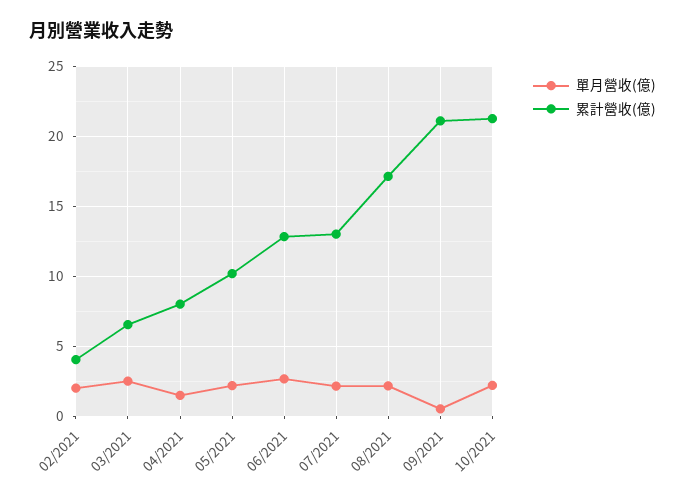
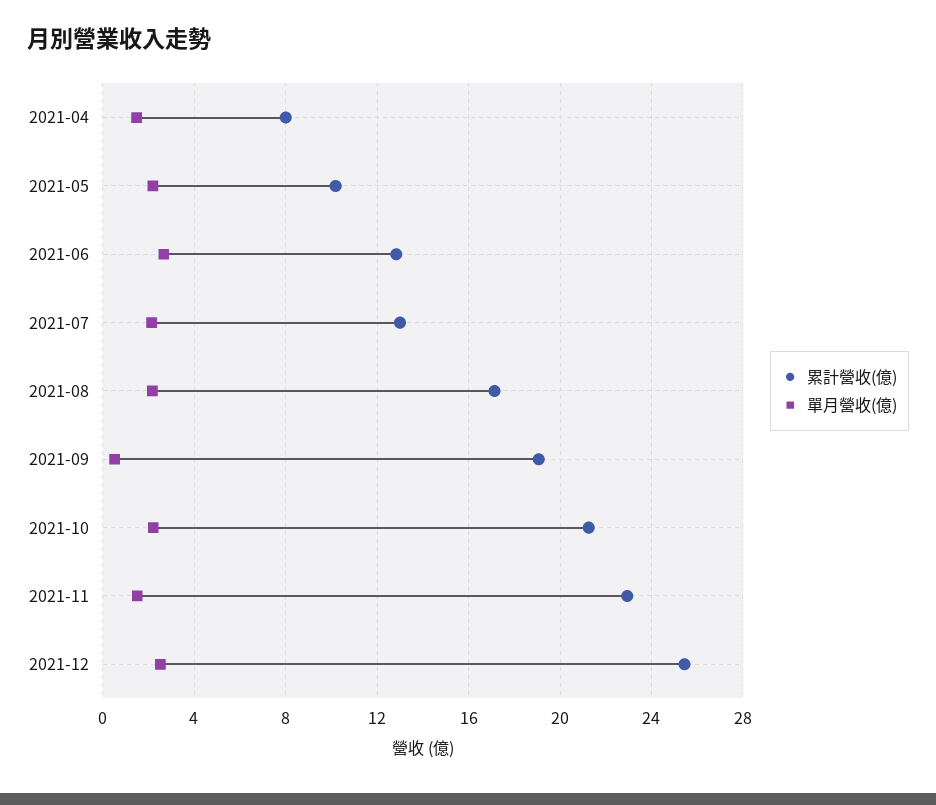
單月營收(億), 02/2021: 2 -> none
累計營收(億), 02/2021: 4 -> none
單月營收(億), 03/2021: 2.5 -> none
累計營收(億), 03/2021: 6.5 -> none
累計營收(億), 09/2021: 21 -> 19
累計營收(億), 2021-11: none -> 23
單月營收(億), 2021-11: none -> 1.5
累計營收(億), 2021-12: none -> 25.5
單月營收(億), 2021-12: none -> 2.5

